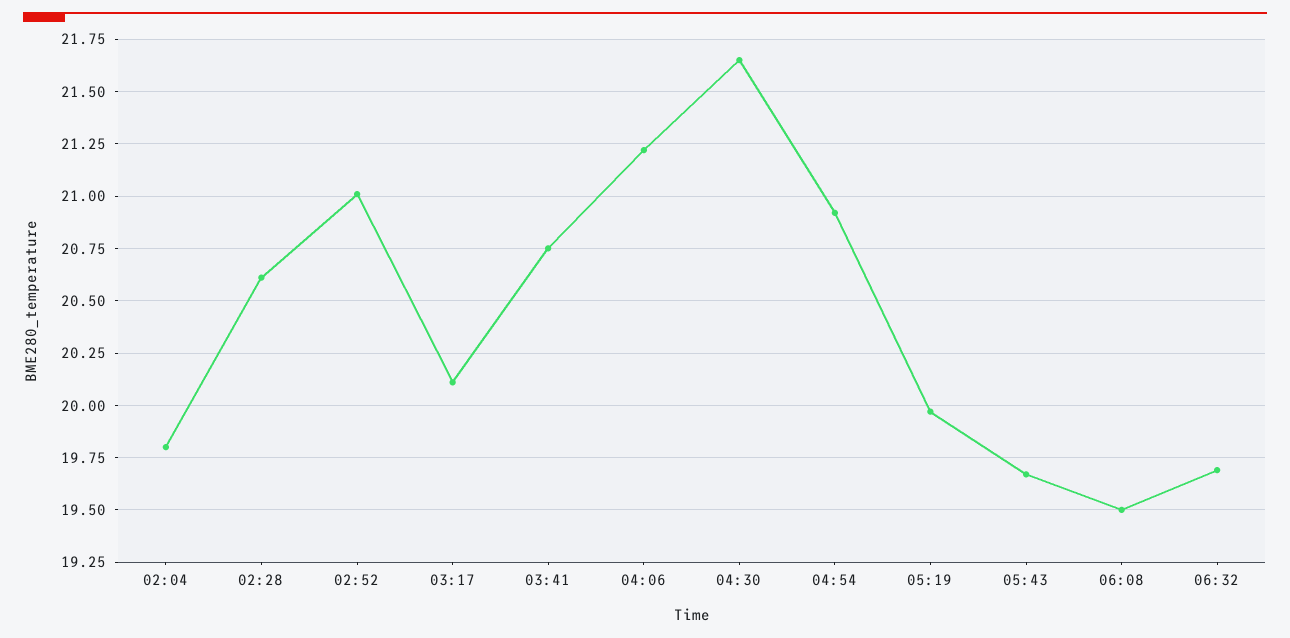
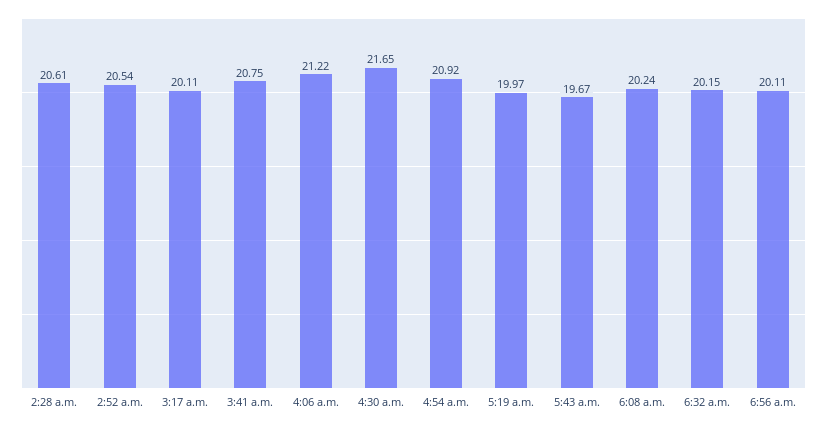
02:04: 19.8 -> none
02:52: 21 -> 20.54
06:08: 19.5 -> 20.24
06:32: 19.7 -> 20.15
6:56 a.m.: none -> 20.11

